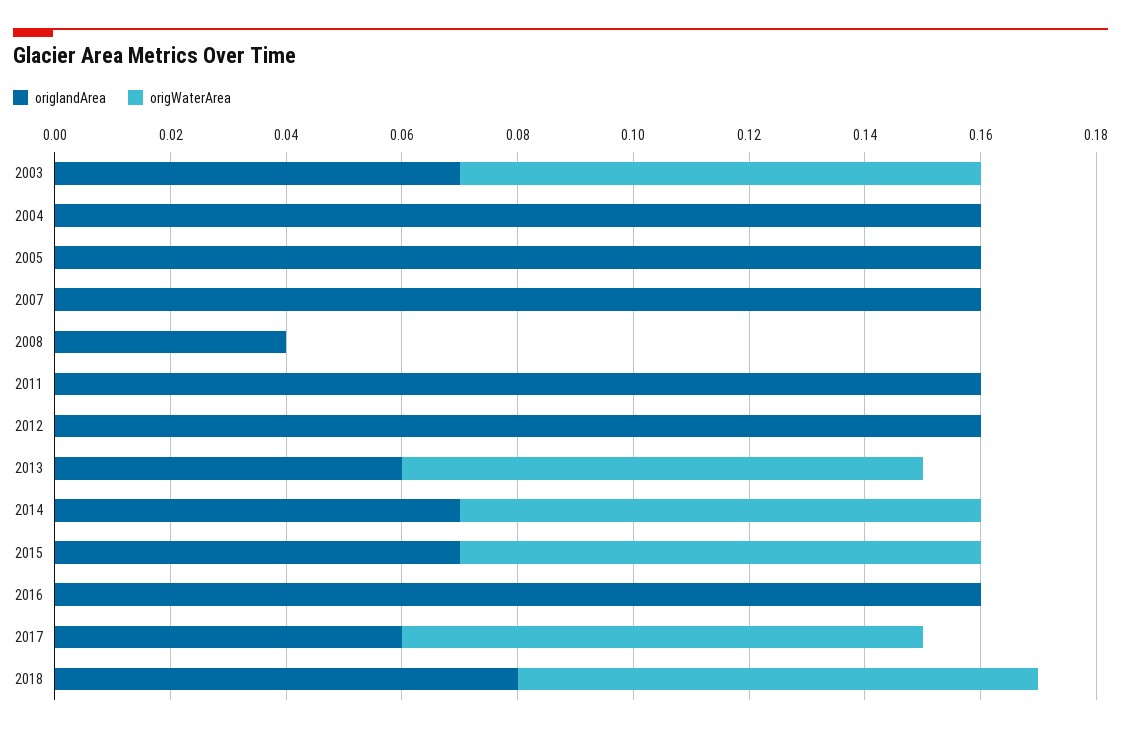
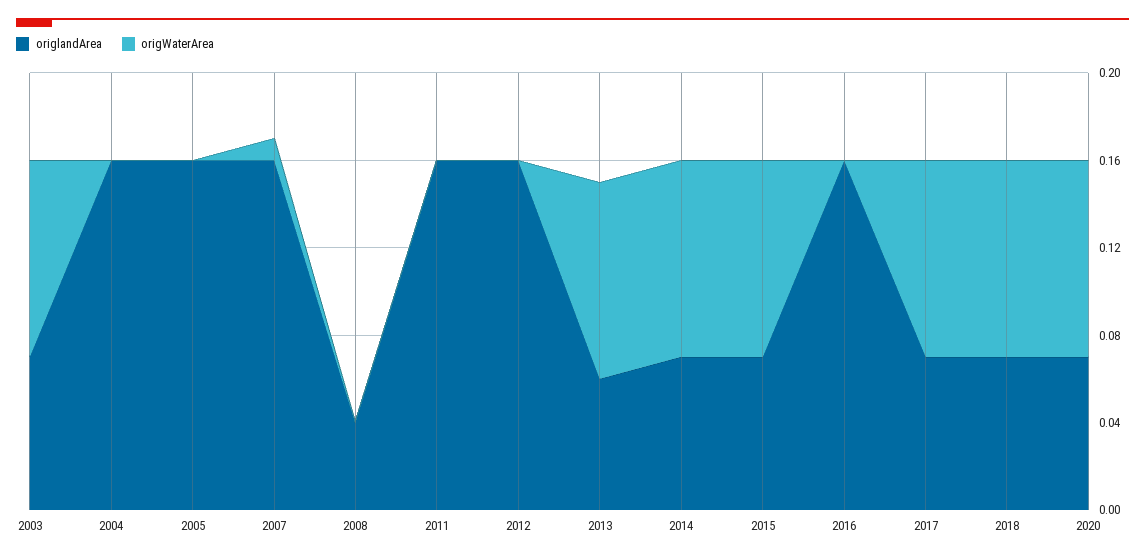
origWaterArea, 2007: 0 -> 0.01
origlandArea, 2017: 0.06 -> 0.07
origlandArea, 2018: 0.08 -> 0.07
origlandArea, 2020: none -> 0.07
origWaterArea, 2020: none -> 0.09

